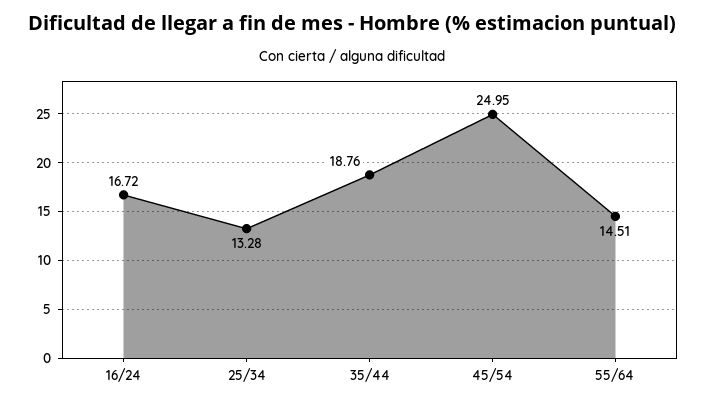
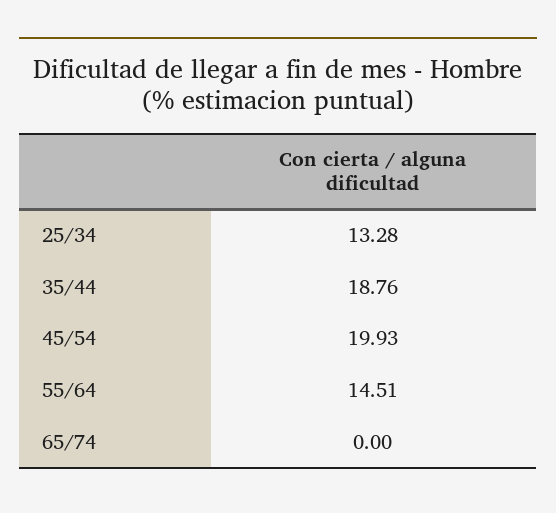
16/24: 16.72 -> none
45/54: 24.95 -> 19.93
65/74: none -> 0

